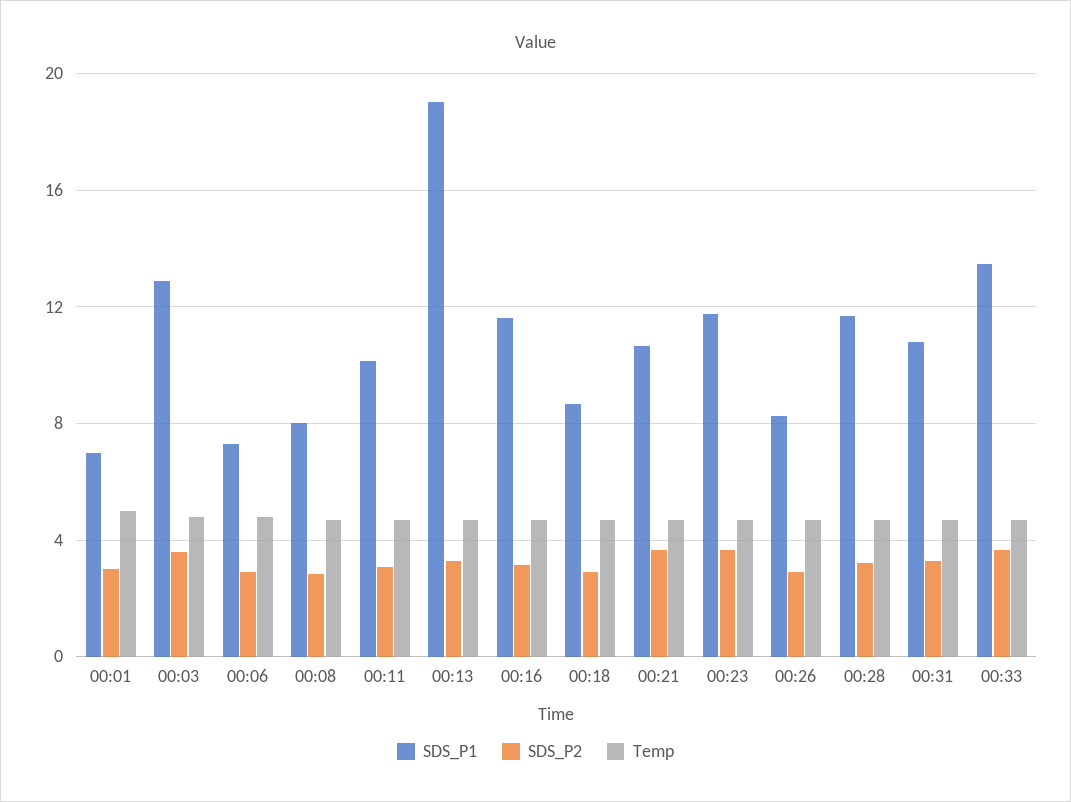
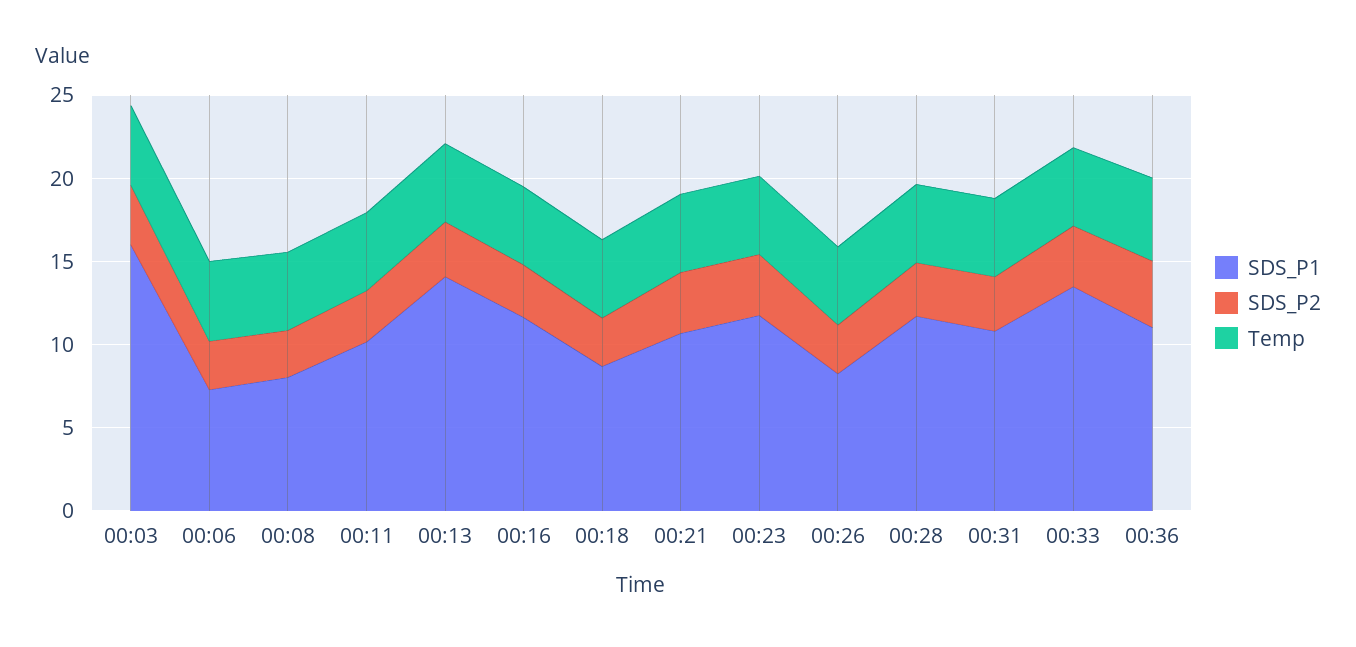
SDS_P1, 00:01: 7 -> none
SDS_P2, 00:01: 3 -> none
Temp, 00:01: 5 -> none
SDS_P1, 00:03: 13 -> 16
SDS_P1, 00:13: 19 -> 14
SDS_P1, 00:36: none -> 11
SDS_P2, 00:36: none -> 4
Temp, 00:36: none -> 5

